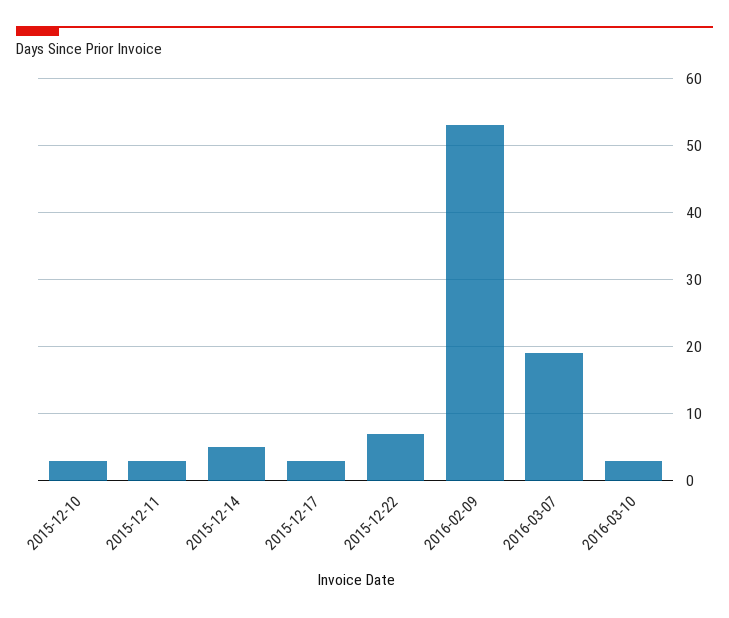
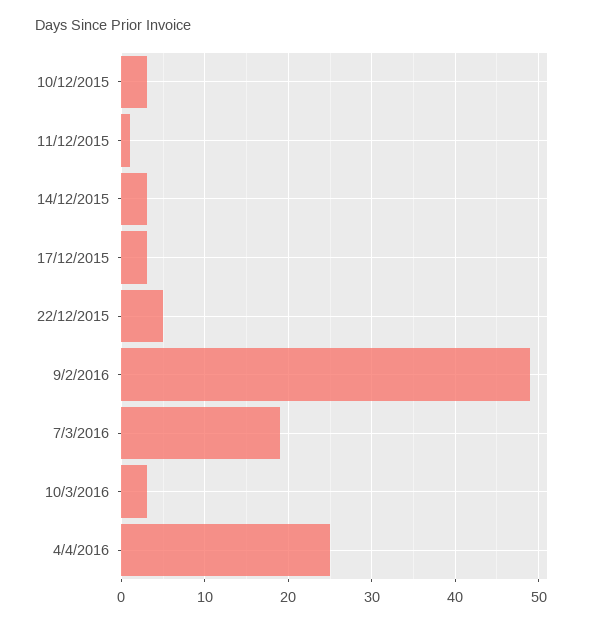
2015-12-11: 3 -> 1
2015-12-14: 5 -> 3
2015-12-22: 7 -> 5
2016-02-09: 53 -> 49
4/4/2016: none -> 25

